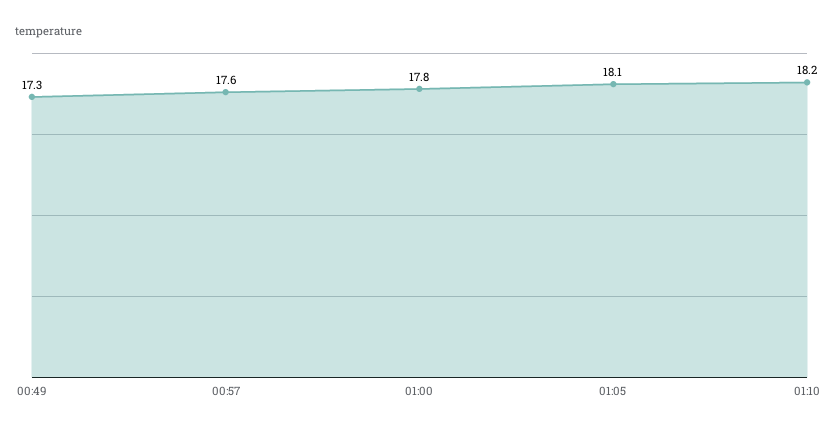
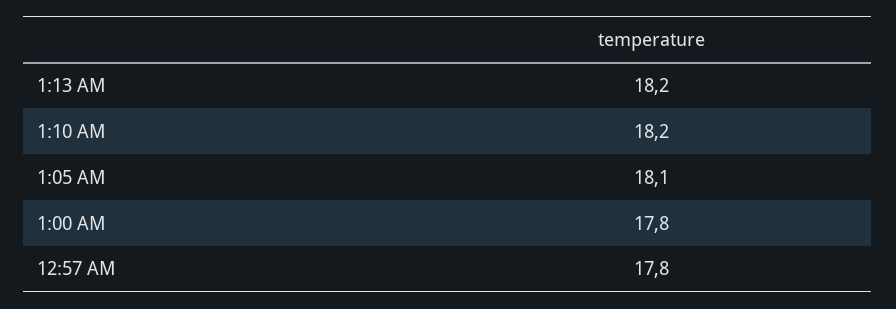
00:49: 17.3 -> none
00:57: 17.6 -> 17.8
1:13 AM: none -> 18.2

